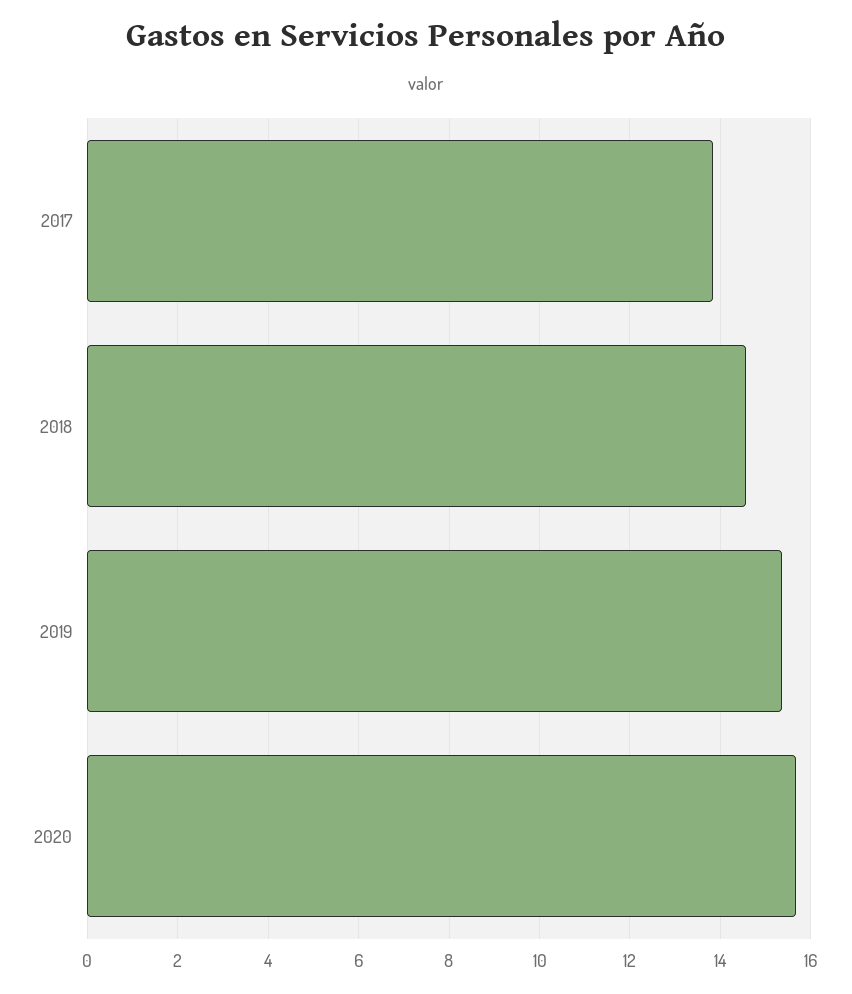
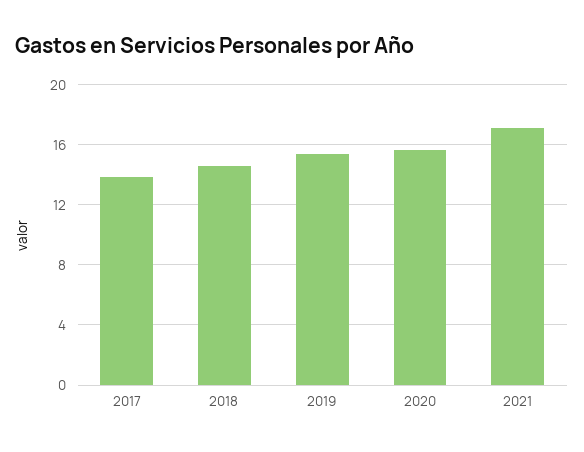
2021: none -> 17

